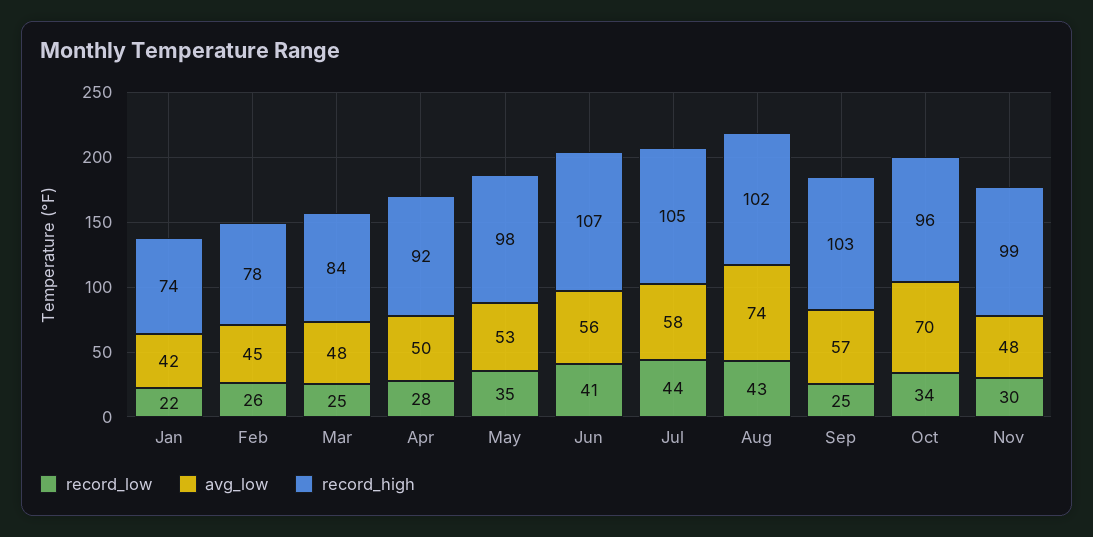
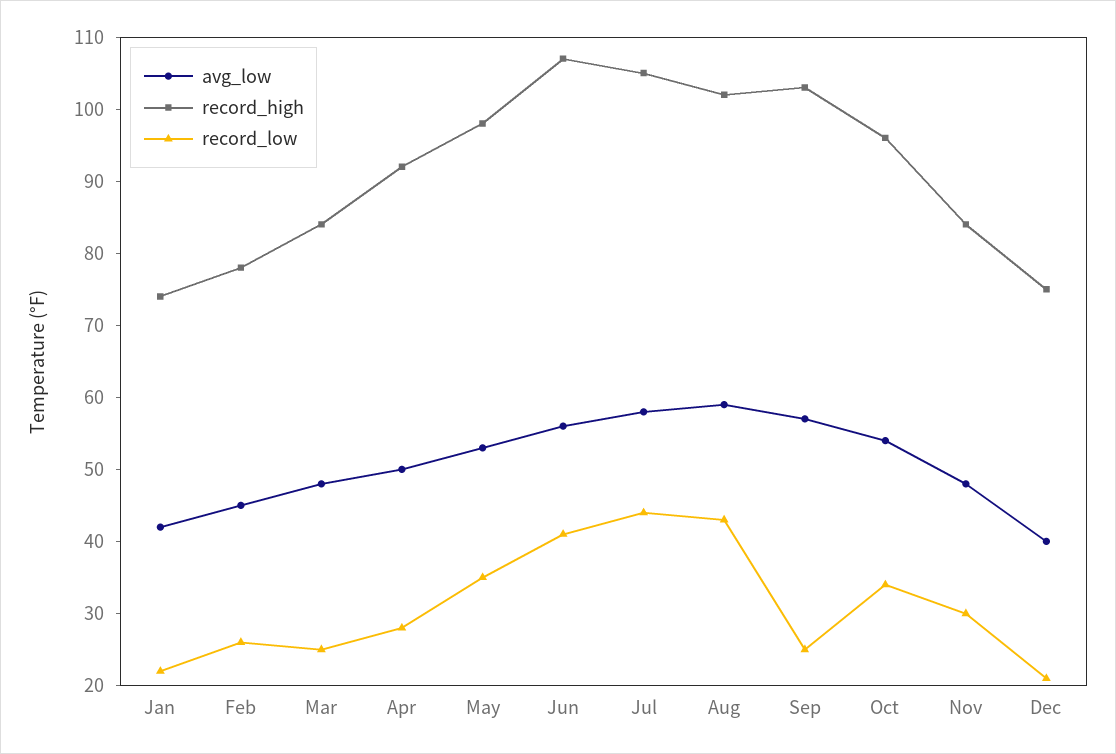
avg_low, Aug: 74 -> 60
avg_low, Oct: 70 -> 55
record_high, Nov: 99 -> 85
avg_low, Dec: none -> 40
record_high, Dec: none -> 75
record_low, Dec: none -> 20

